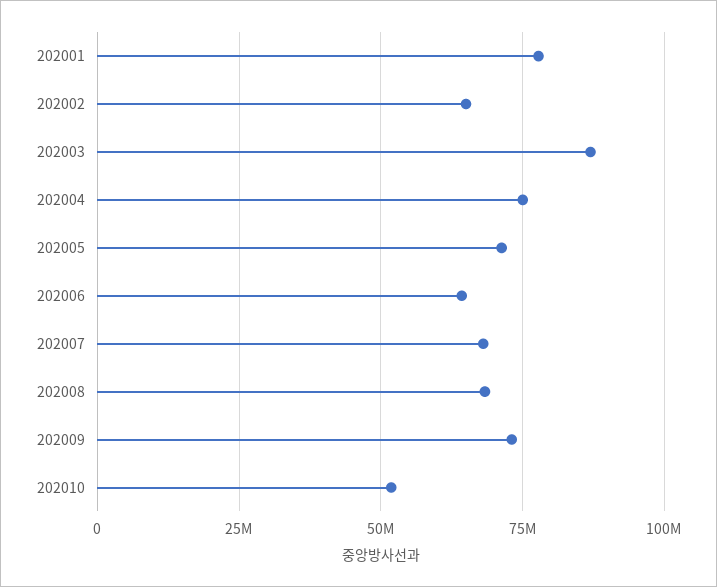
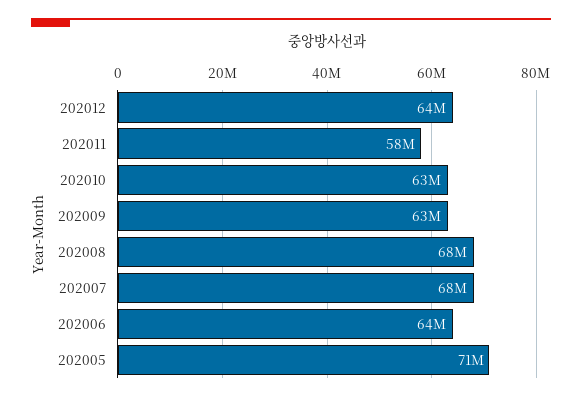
202001: 77500000 -> none
202002: 65000000 -> none
202003: 87500000 -> none
202004: 75000000 -> none
202009: 72500000 -> 63000000
202010: 52500000 -> 63000000
202012: none -> 64000000
202011: none -> 58000000

